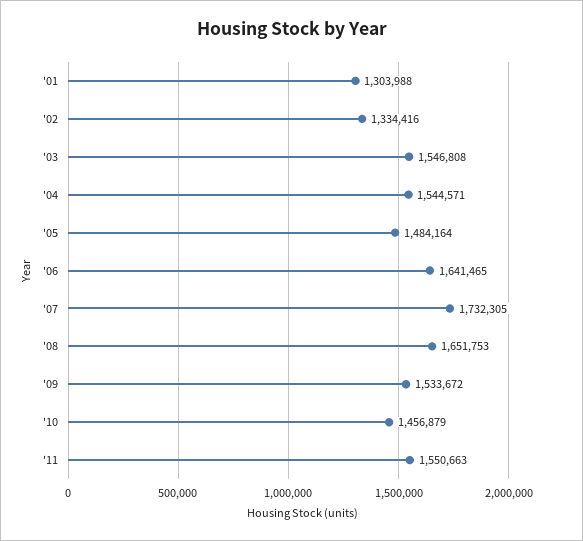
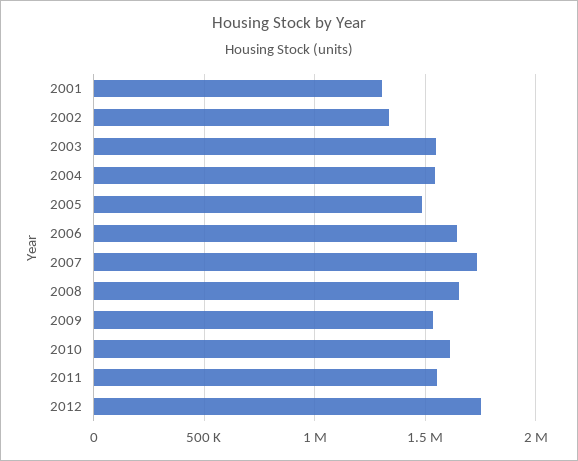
'10: 1456879 -> 1600000
2012: none -> 1750000

